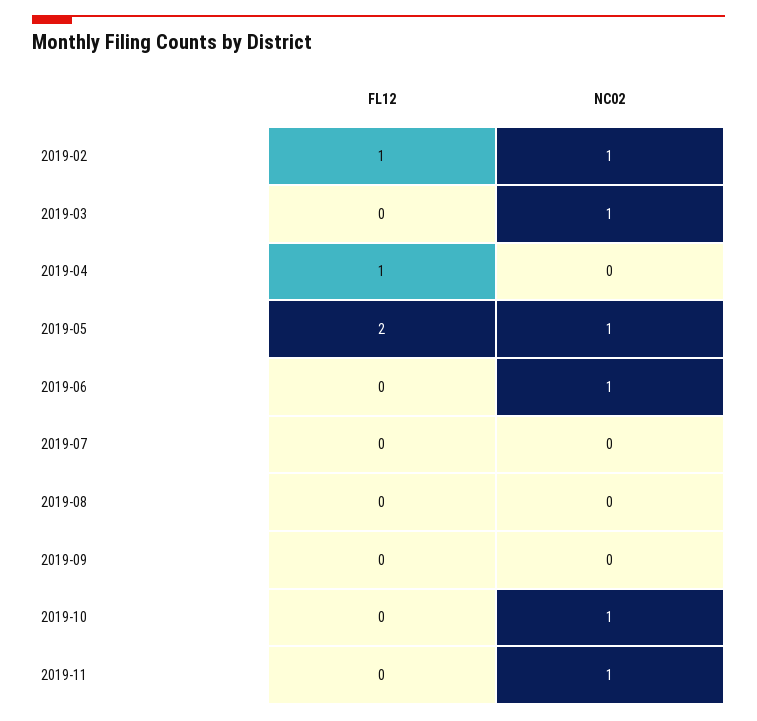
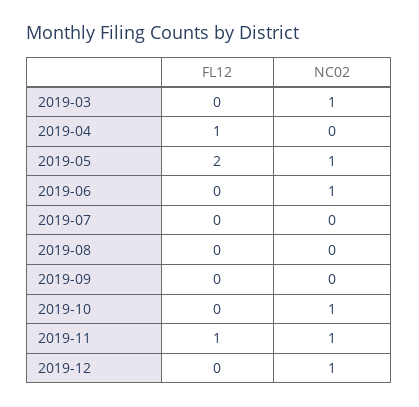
FL12, 2019-02: 1 -> none
NC02, 2019-02: 1 -> none
FL12, 2019-11: 0 -> 1
FL12, 2019-12: none -> 0
NC02, 2019-12: none -> 1

